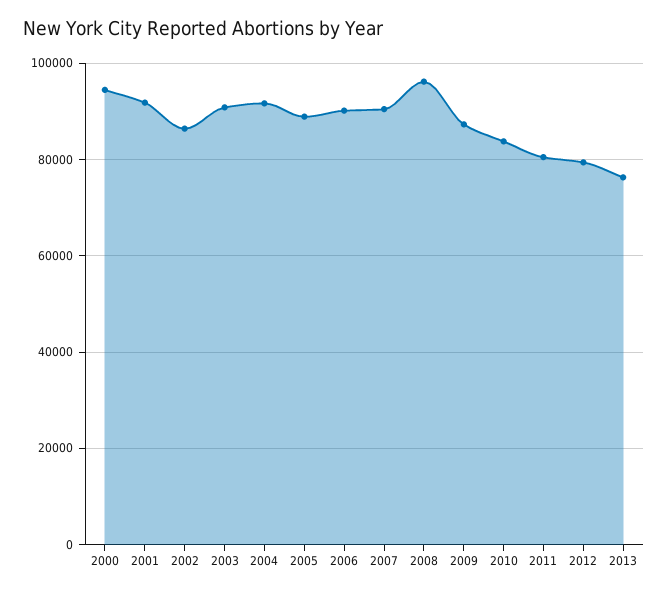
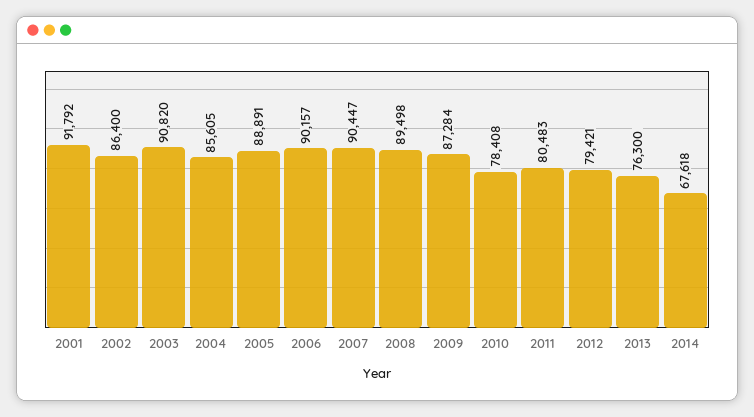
2000: 94000 -> none
2004: 92000 -> 85605
2008: 96000 -> 89498
2010: 84000 -> 78408
2014: none -> 67618

